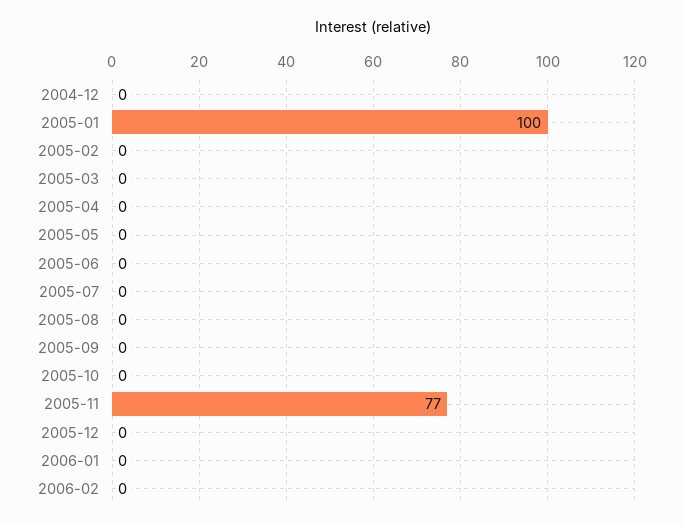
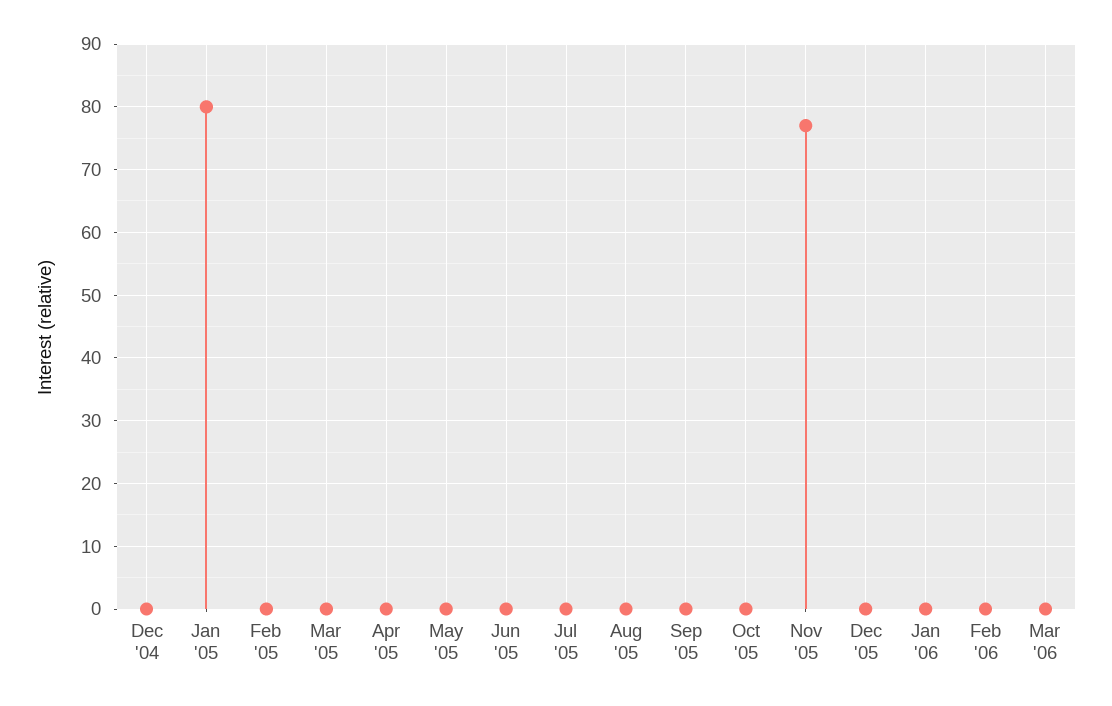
2005-01: 100 -> 80
Mar '06: none -> 0

